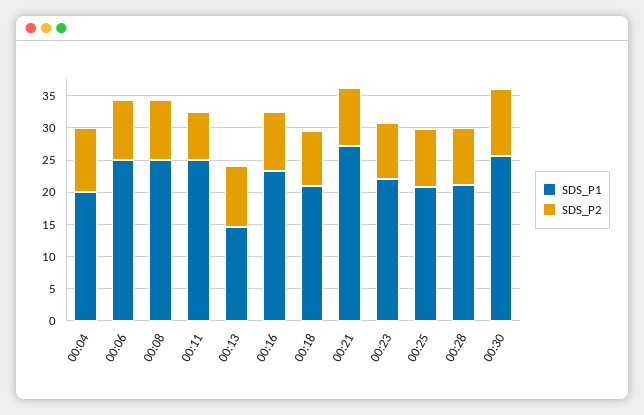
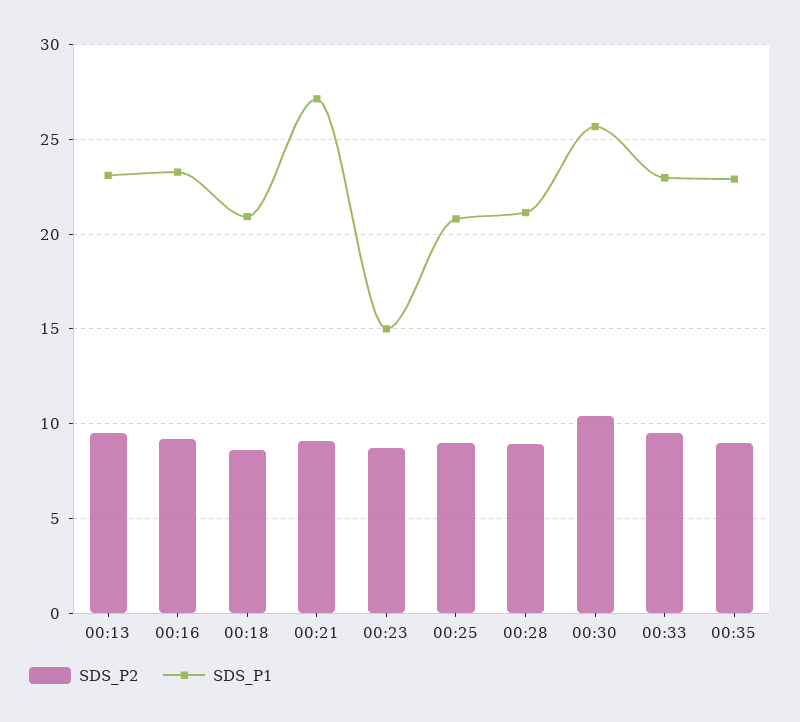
SDS_P1, 00:04: 20 -> none
SDS_P2, 00:04: 10 -> none
SDS_P1, 00:06: 25 -> none
SDS_P2, 00:06: 10 -> none
SDS_P1, 00:08: 25 -> none
SDS_P2, 00:08: 10 -> none
SDS_P1, 00:11: 25 -> none
SDS_P2, 00:11: 7.5 -> none
SDS_P1, 00:13: 15 -> 23
SDS_P1, 00:23: 22.5 -> 15
SDS_P2, 00:33: none -> 9.5
SDS_P1, 00:33: none -> 23
SDS_P2, 00:35: none -> 9
SDS_P1, 00:35: none -> 23

